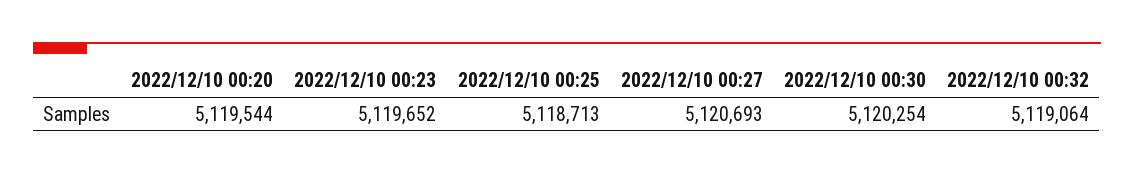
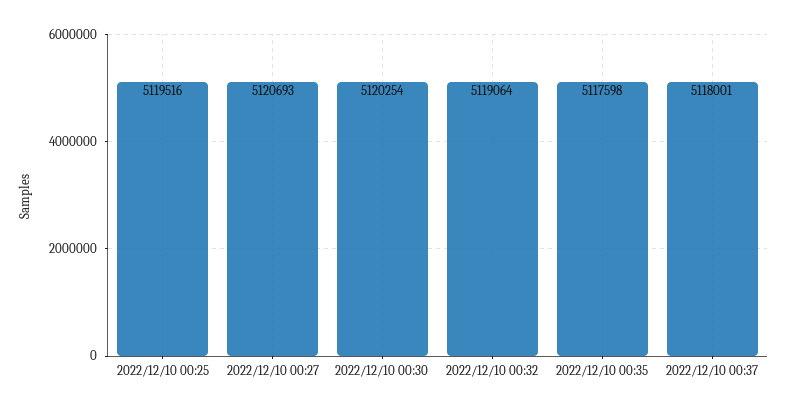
2022/12/10 00:20: 5119544 -> none
2022/12/10 00:23: 5119652 -> none
2022/12/10 00:25: 5118713 -> 5119516
2022/12/10 00:35: none -> 5117598
2022/12/10 00:37: none -> 5118001

